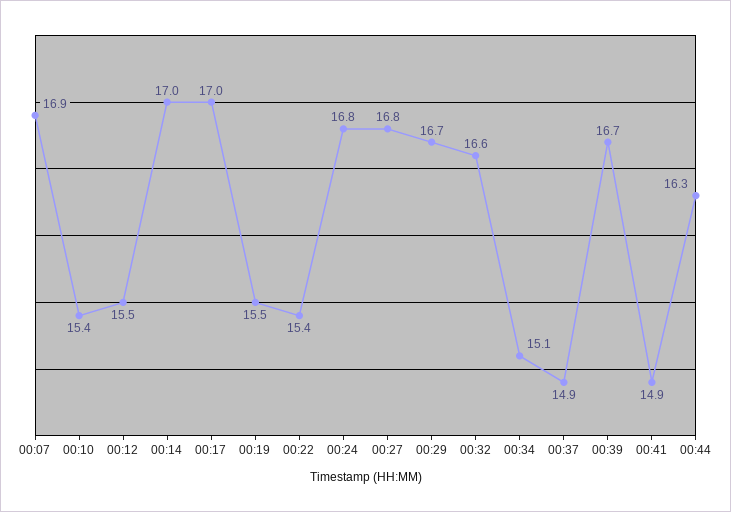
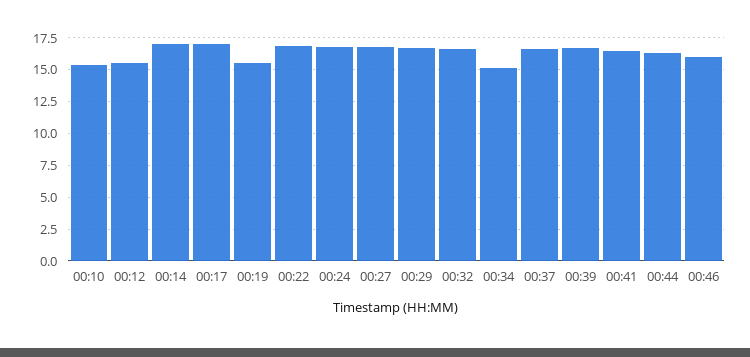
00:07: 16.9 -> none
00:22: 15.4 -> 17
00:37: 14.9 -> 16.5
00:41: 14.9 -> 16.5
00:46: none -> 16

